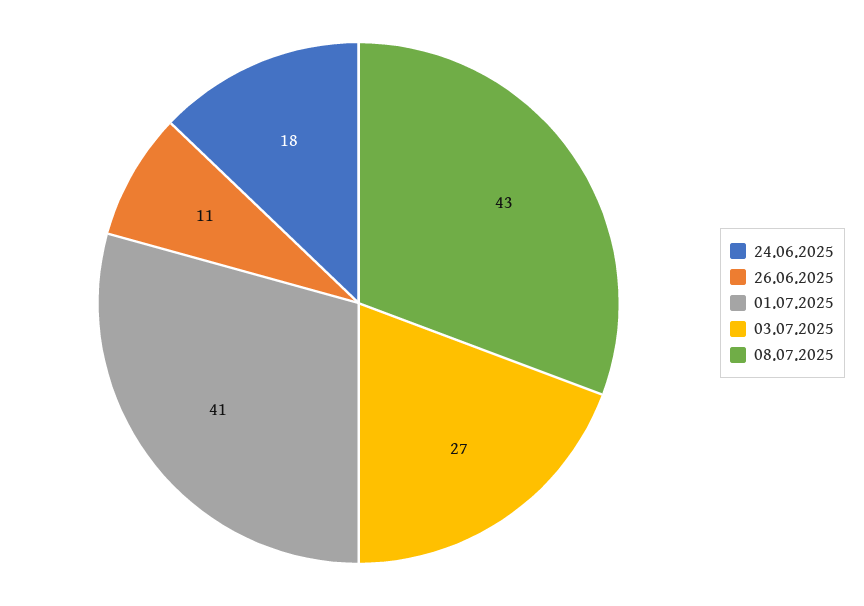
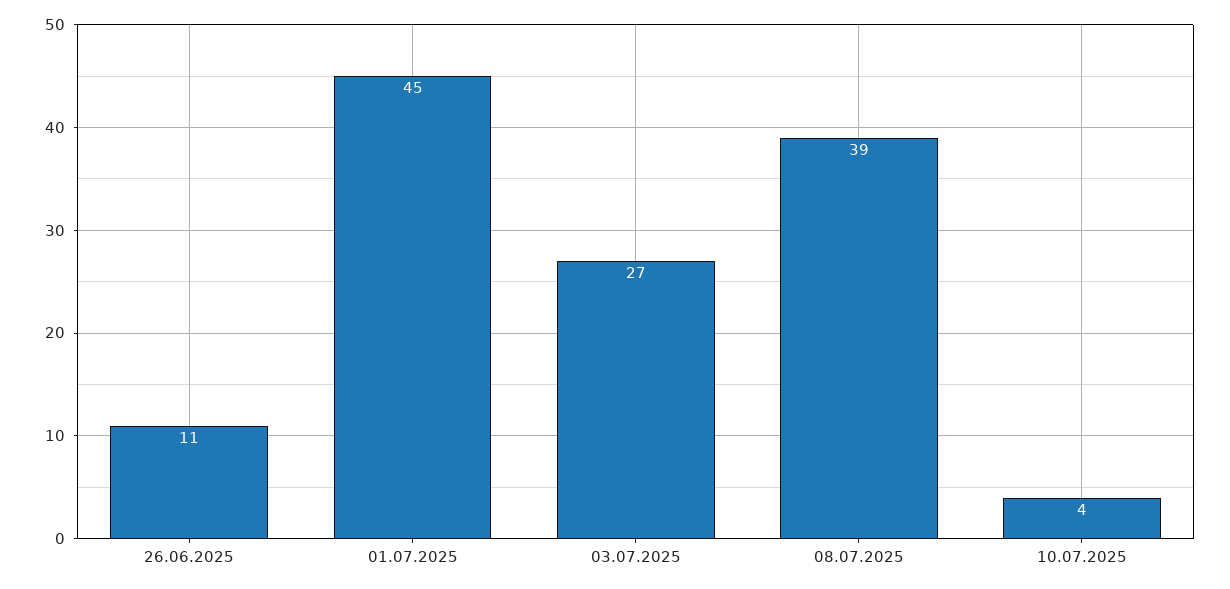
24.06.2025: 18 -> none
01.07.2025: 41 -> 45
08.07.2025: 43 -> 39
10.07.2025: none -> 4

